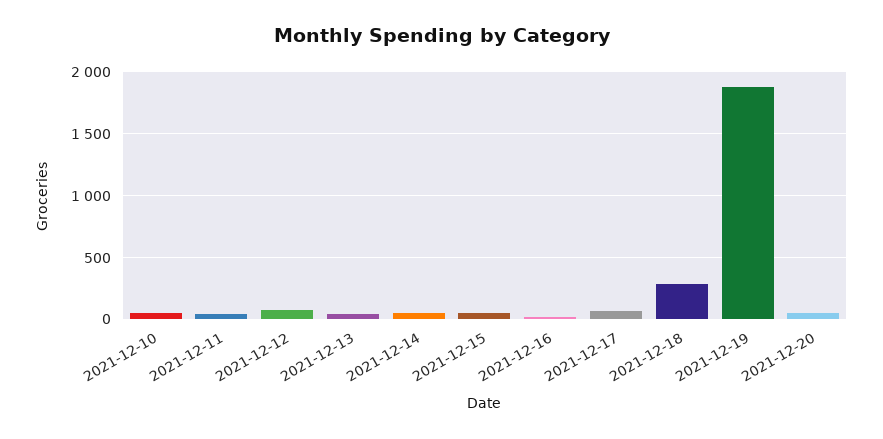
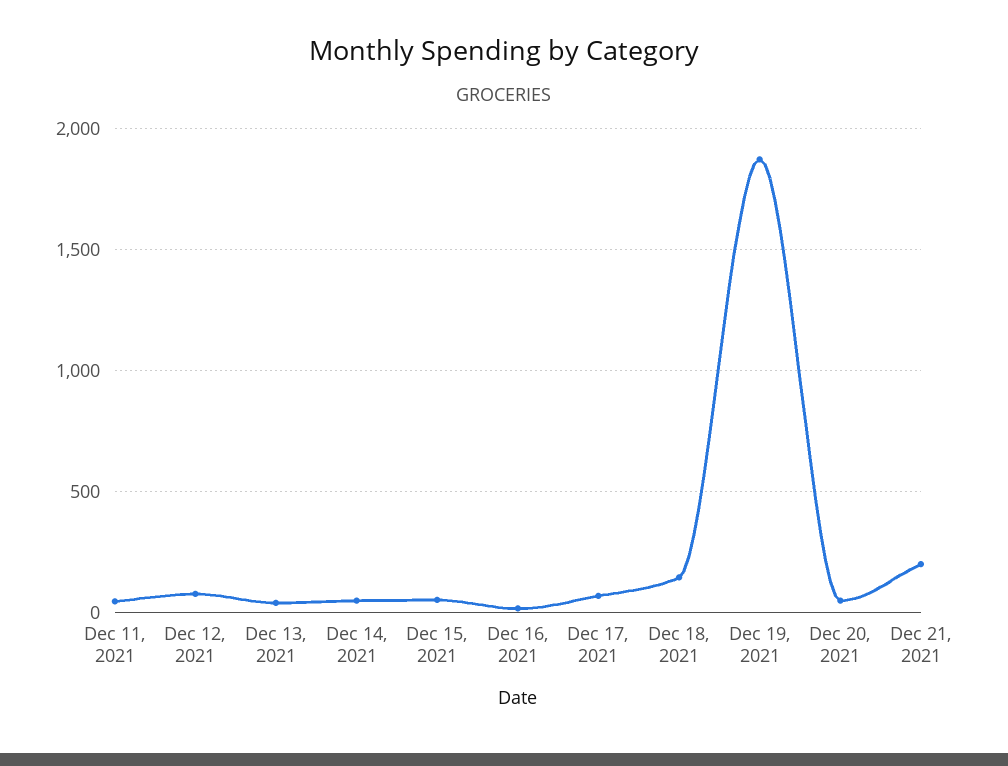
2021-12-10: 50 -> none
2021-12-18: 300 -> 150
Dec 21, 2021: none -> 200

